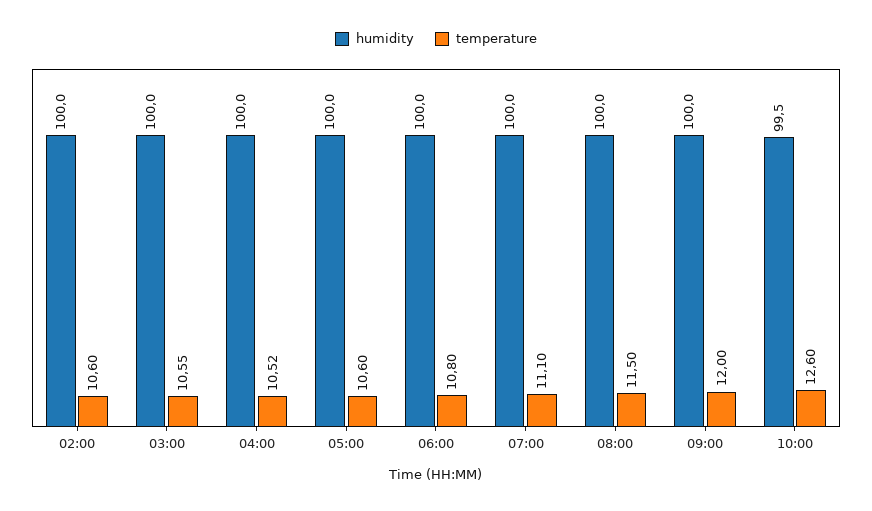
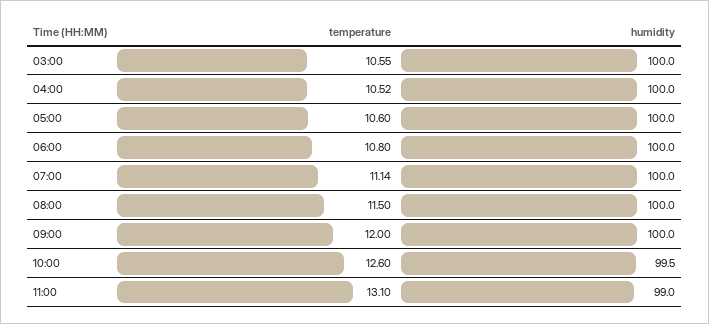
humidity, 02:00: 100 -> none
temperature, 02:00: 10.6 -> none
temperature, 07:00: 11.1 -> 11.14
temperature, 11:00: none -> 13.1
humidity, 11:00: none -> 99

